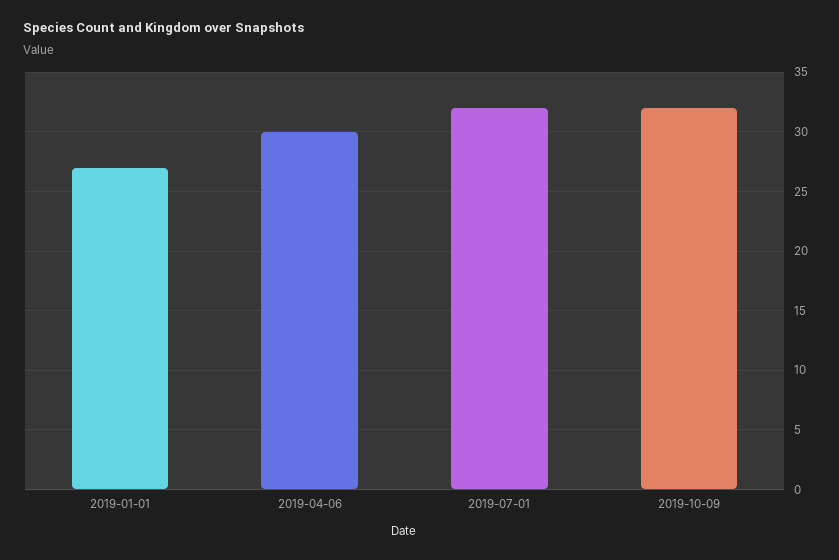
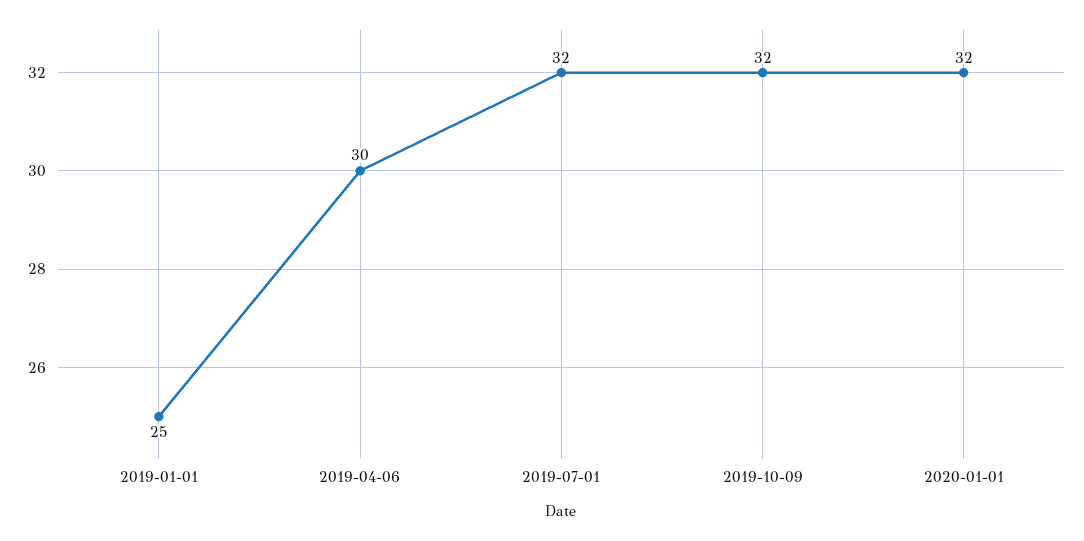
2019-01-01: 27 -> 25
2020-01-01: none -> 32

